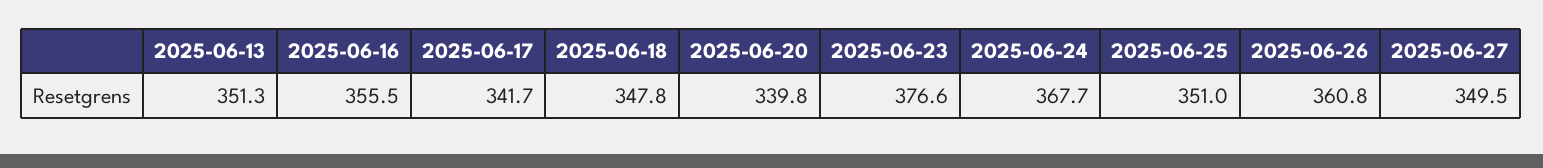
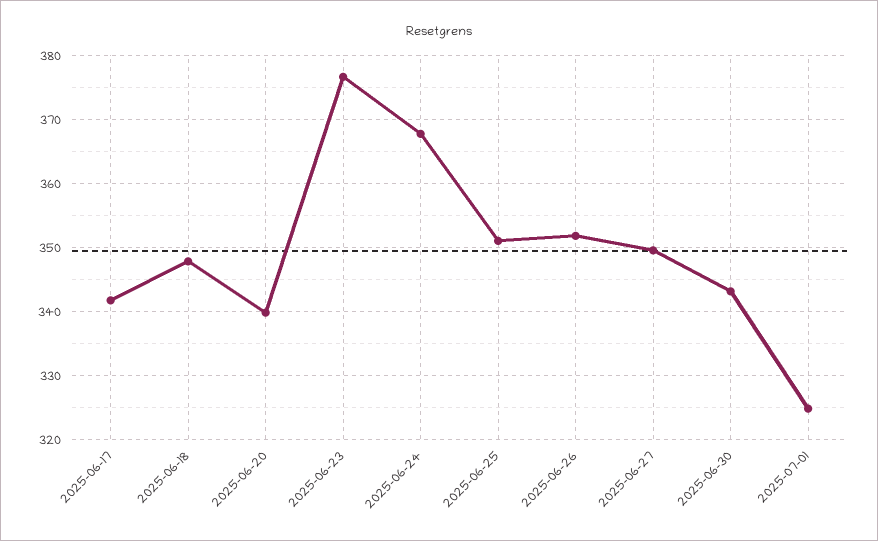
2025-06-13: 351.3 -> none
2025-06-16: 355.5 -> none
2025-06-26: 360.8 -> 352
2025-06-30: none -> 343
2025-07-01: none -> 325

